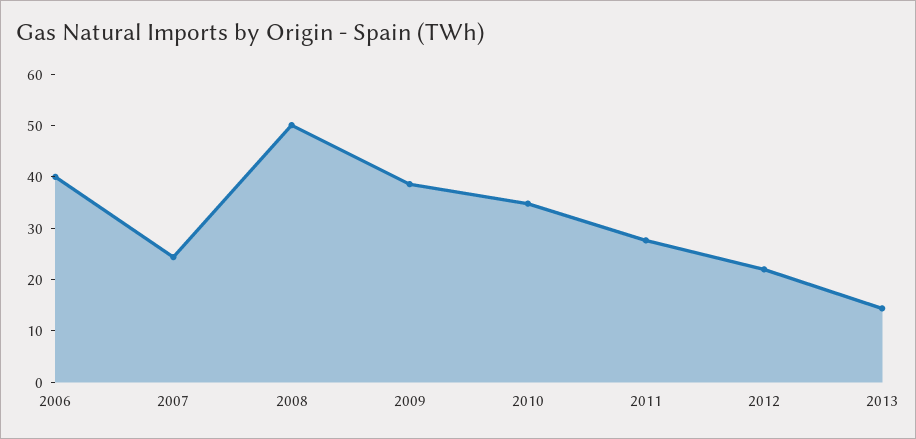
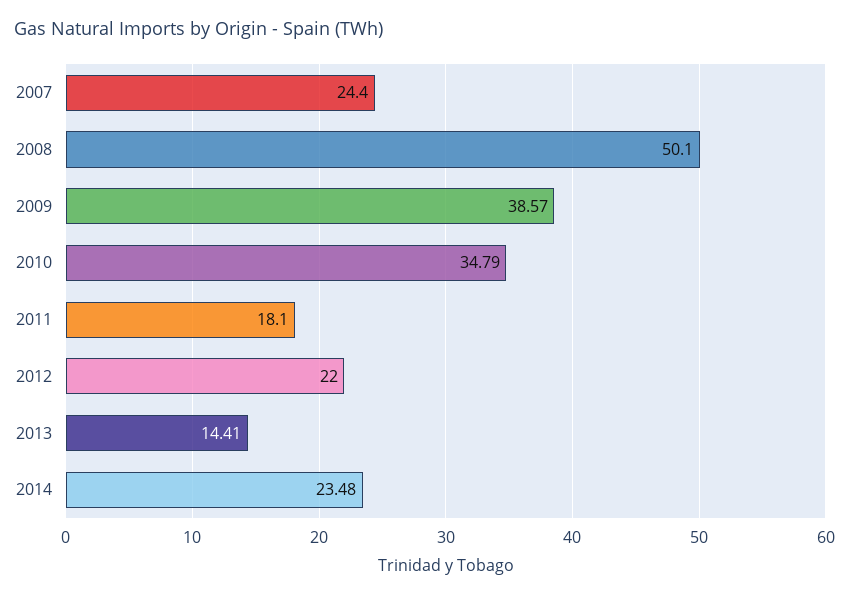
2006: 40 -> none
2011: 28 -> 18.1
2014: none -> 23.48

